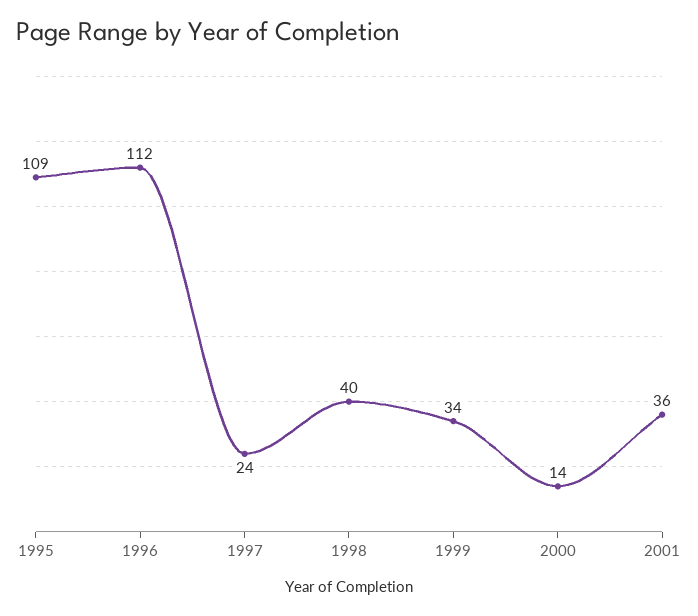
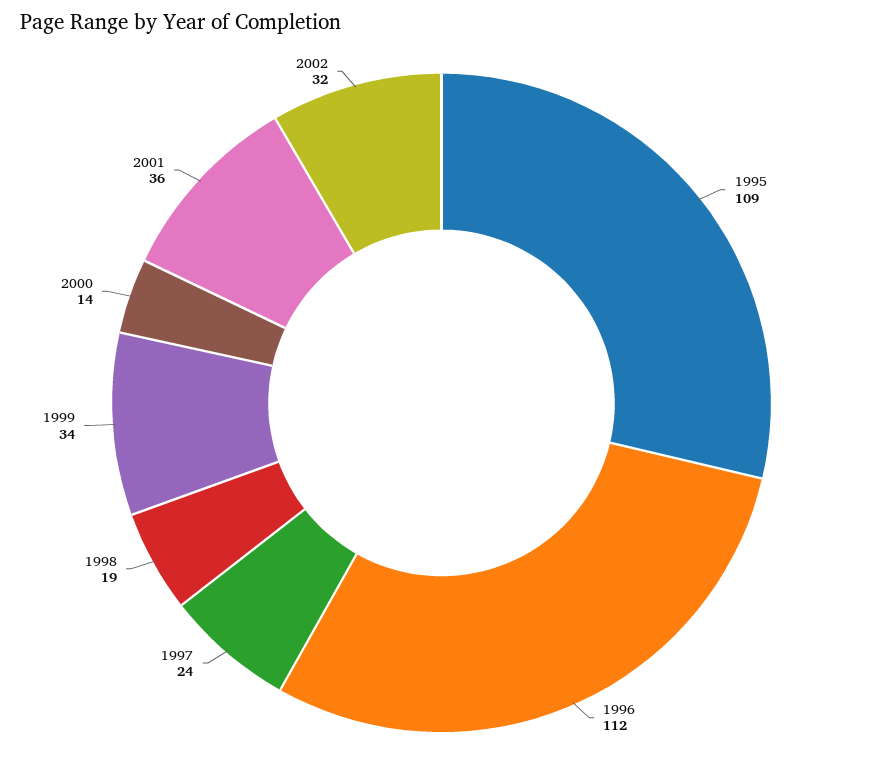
1998: 40 -> 19
2002: none -> 32

